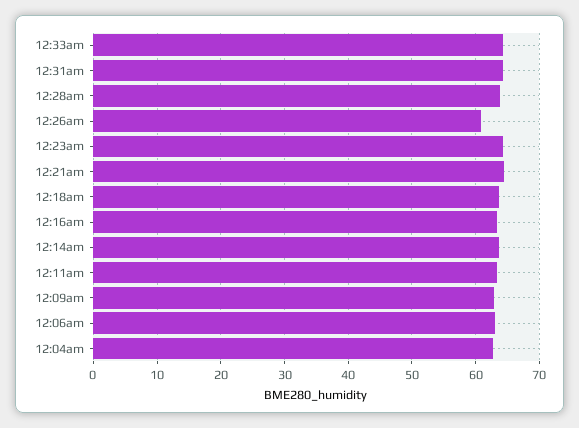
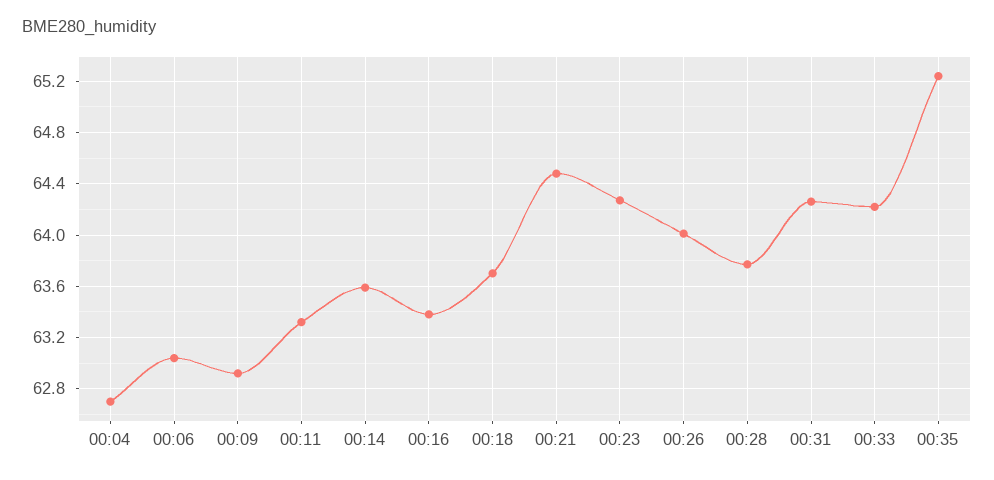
12:26am: 61 -> 64
00:35: none -> 65.25

